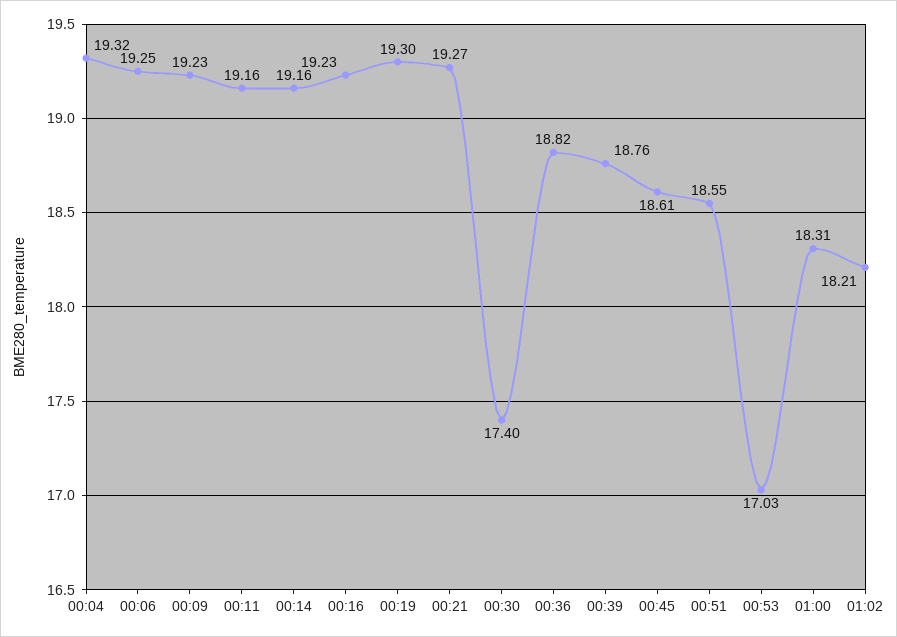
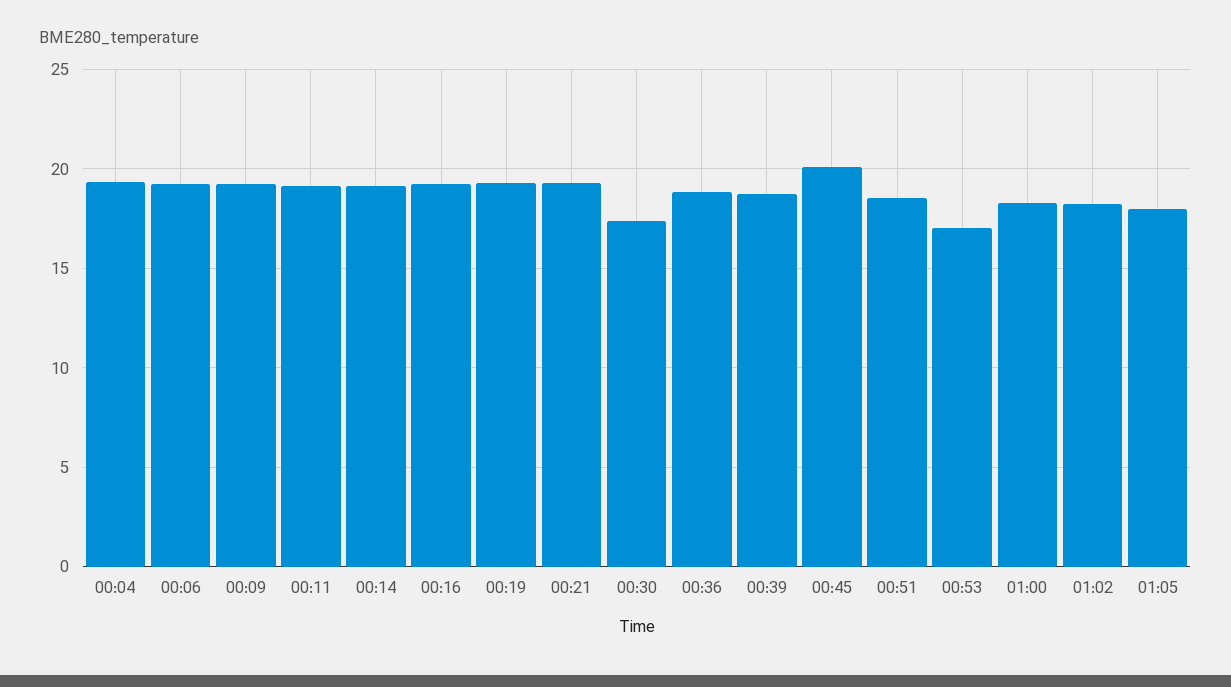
00:45: 18.61 -> 20
01:05: none -> 18

